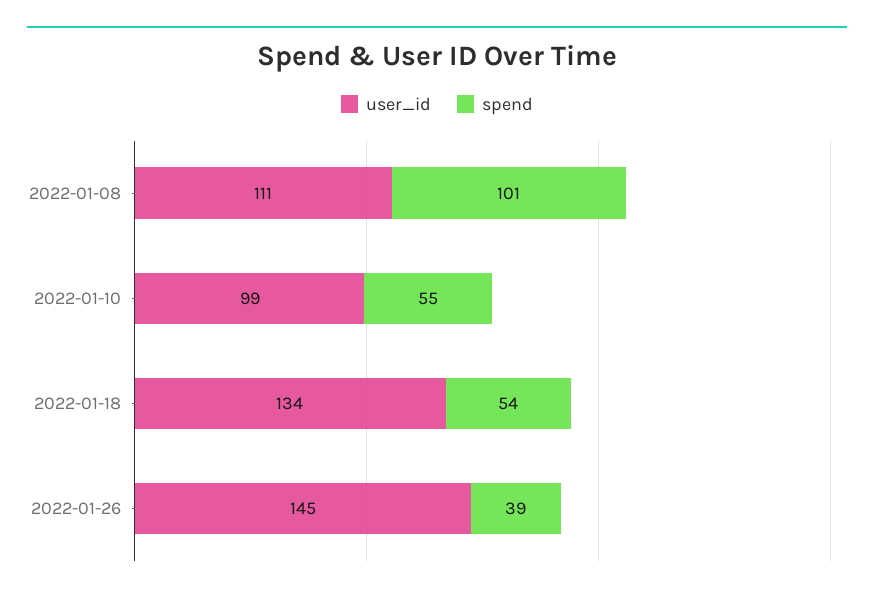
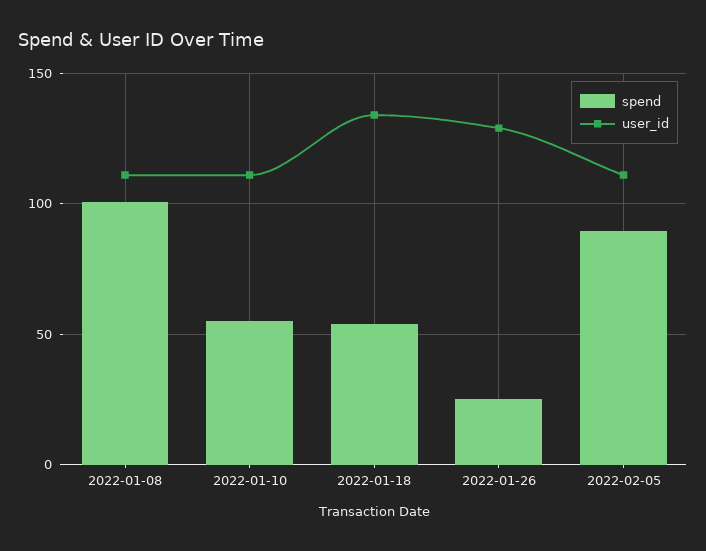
user_id, 2022-01-10: 99 -> 110
user_id, 2022-01-26: 145 -> 130
spend, 2022-01-26: 39 -> 25
spend, 2022-02-05: none -> 90
user_id, 2022-02-05: none -> 110

